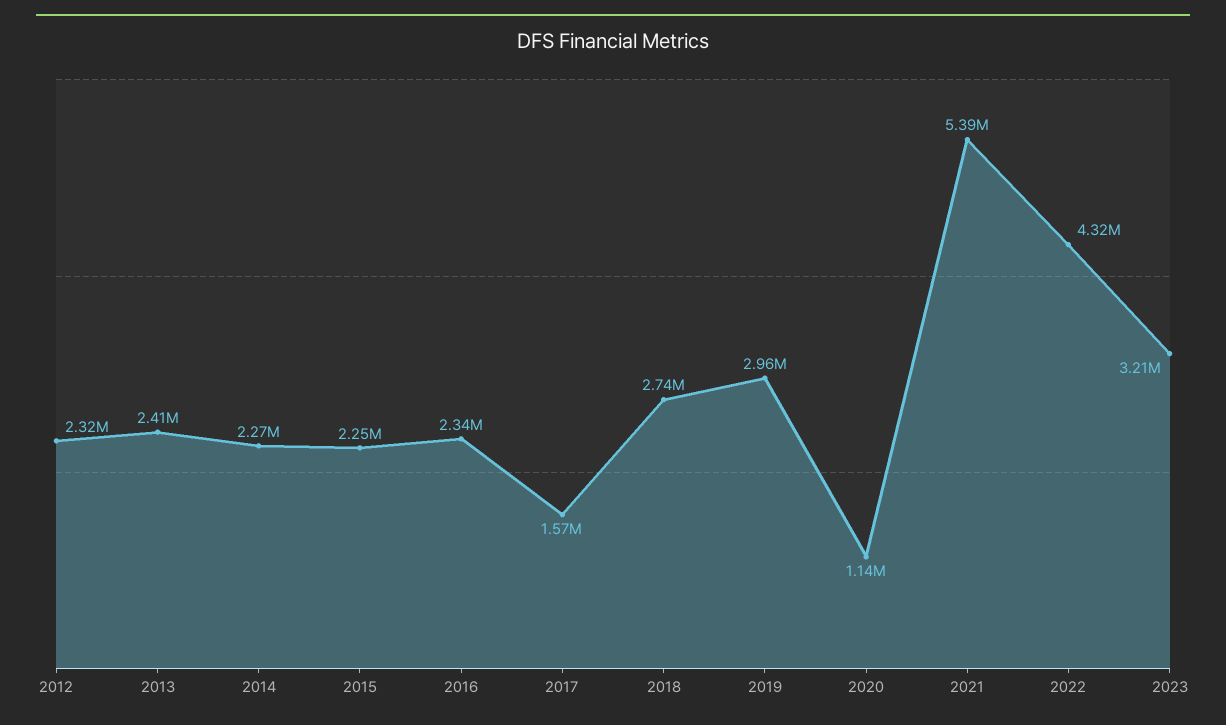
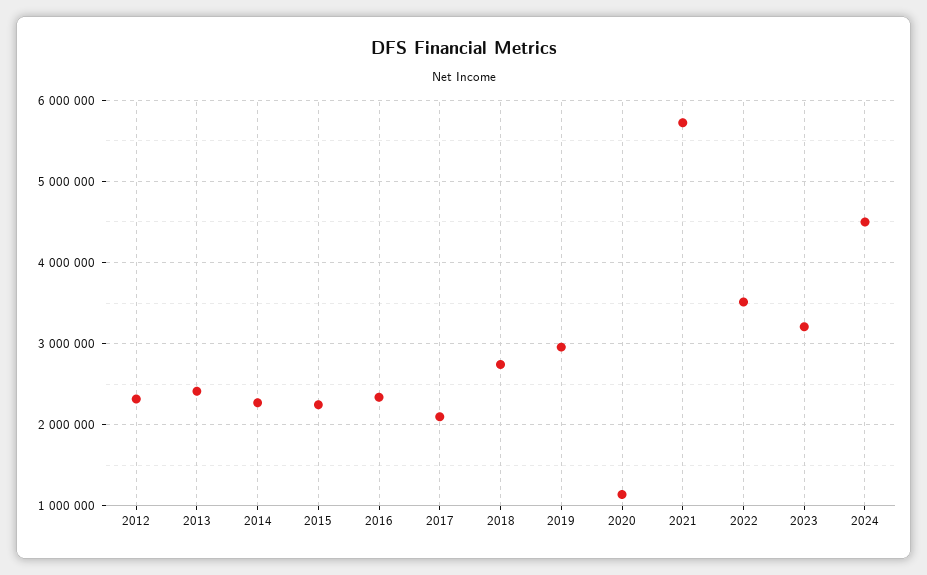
2017: 1570000 -> 2100000
2021: 5390000 -> 5700000
2022: 4320000 -> 3500000
2024: none -> 4500000

